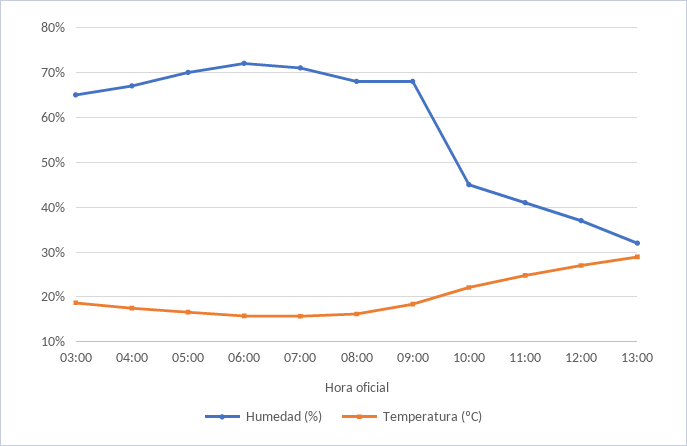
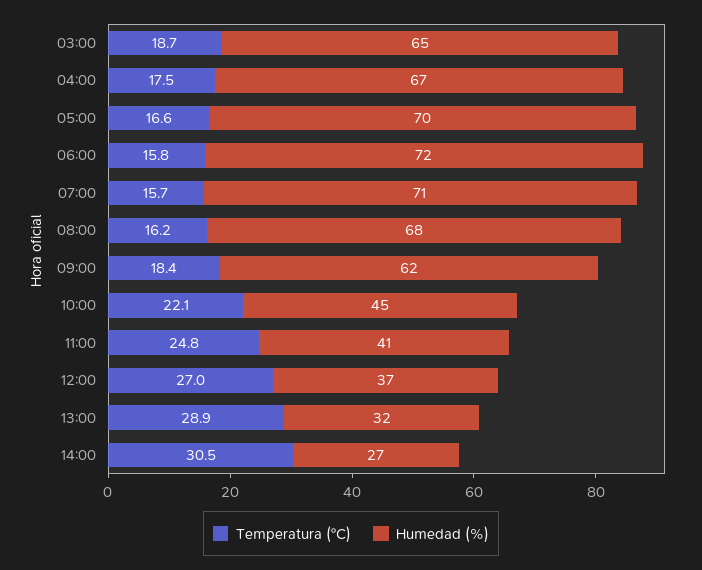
Humedad (%), 09:00: 68 -> 62
Temperatura (ºC), 14:00: none -> 30.5
Humedad (%), 14:00: none -> 27

